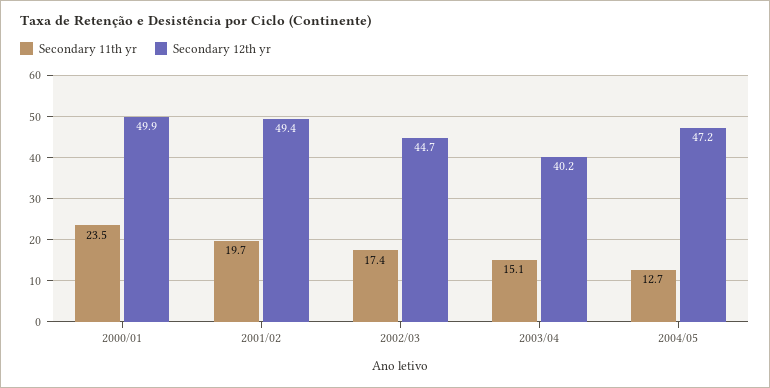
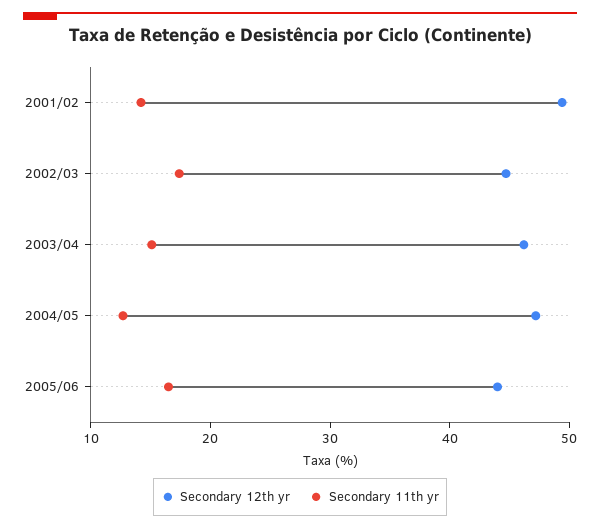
Secondary 11th yr, 2000/01: 23.5 -> none
Secondary 12th yr, 2000/01: 49.9 -> none
Secondary 11th yr, 2001/02: 19.7 -> 14
Secondary 12th yr, 2003/04: 40.2 -> 46
Secondary 12th yr, 2005/06: none -> 44
Secondary 11th yr, 2005/06: none -> 16

